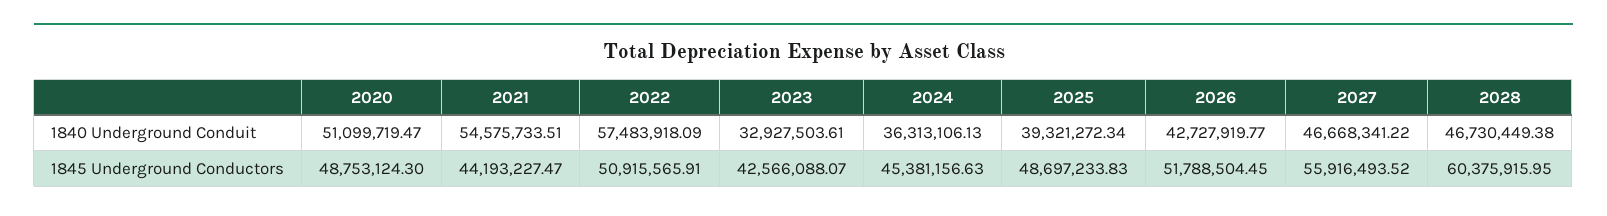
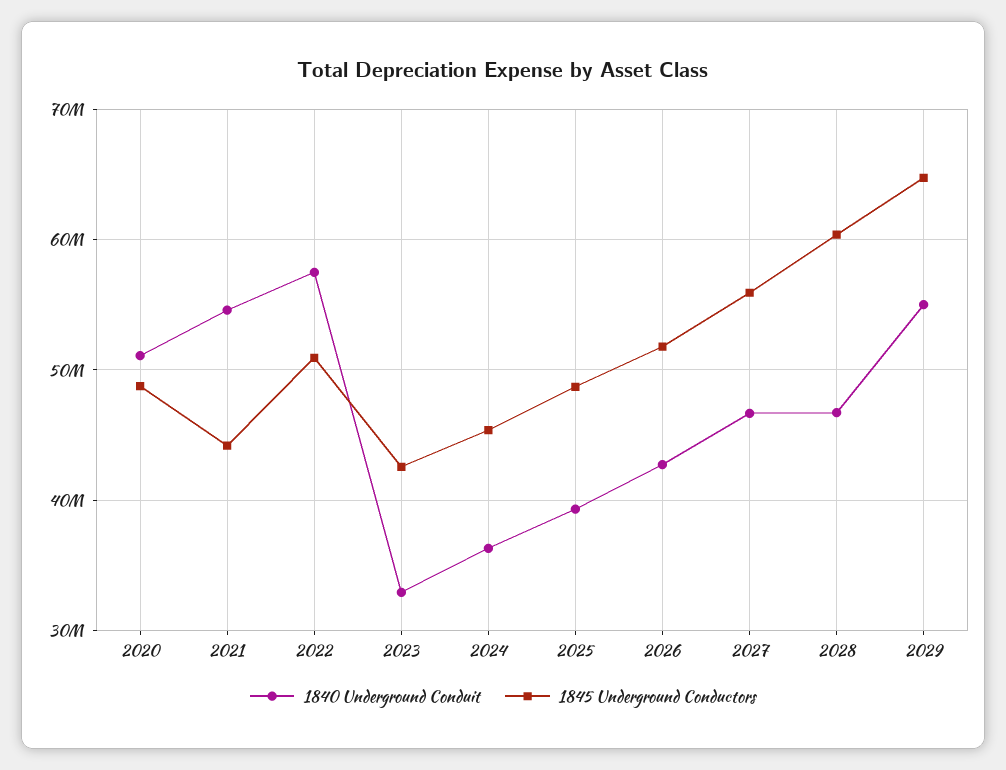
1840 Underground Conduit, 2029: none -> 55000000
1845 Underground Conductors, 2029: none -> 65000000

